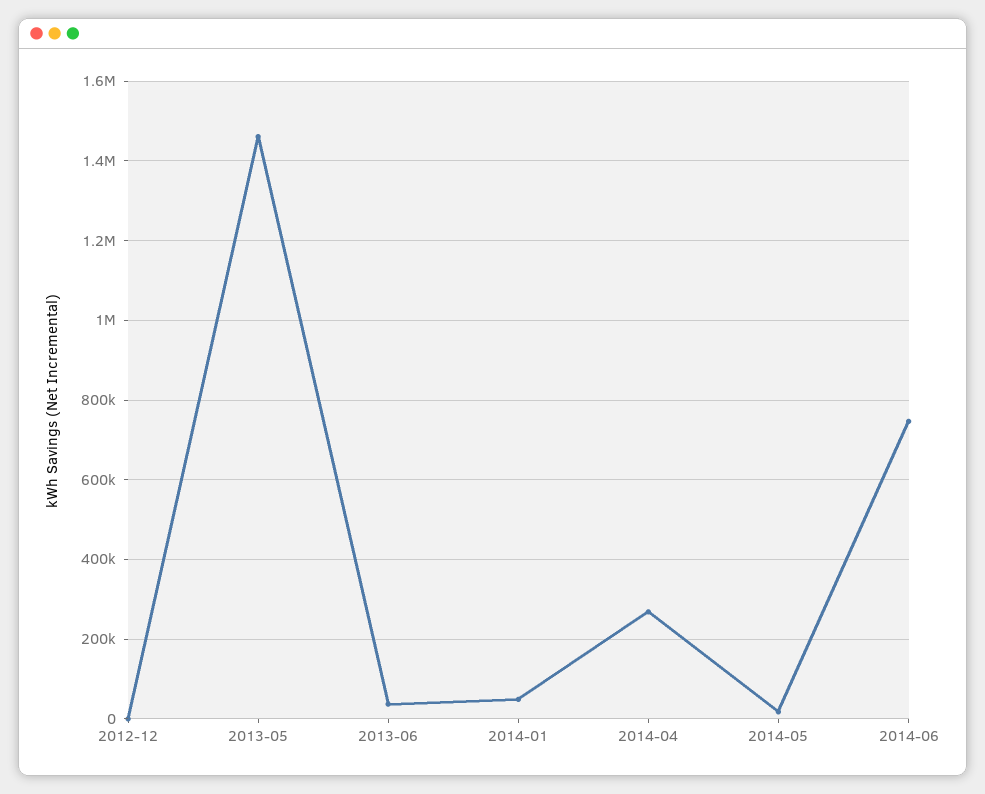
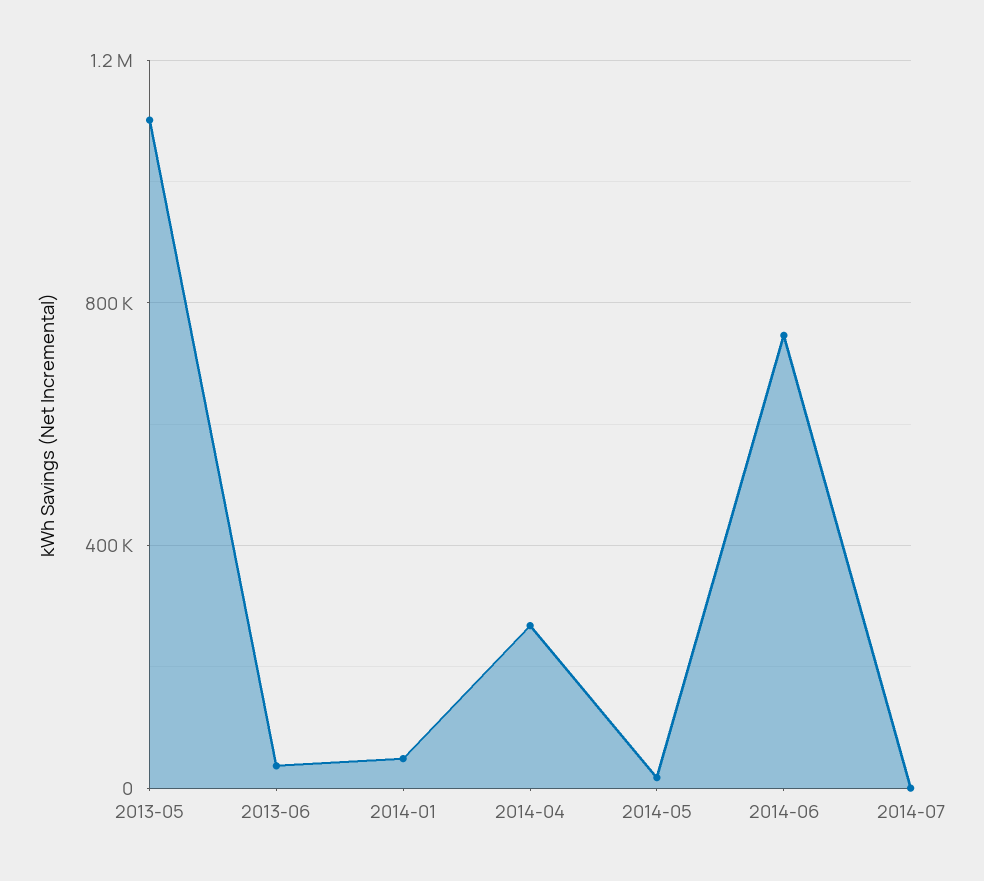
2012-12: 0 -> none
2013-05: 1460000 -> 1100000
2014-07: none -> 0

